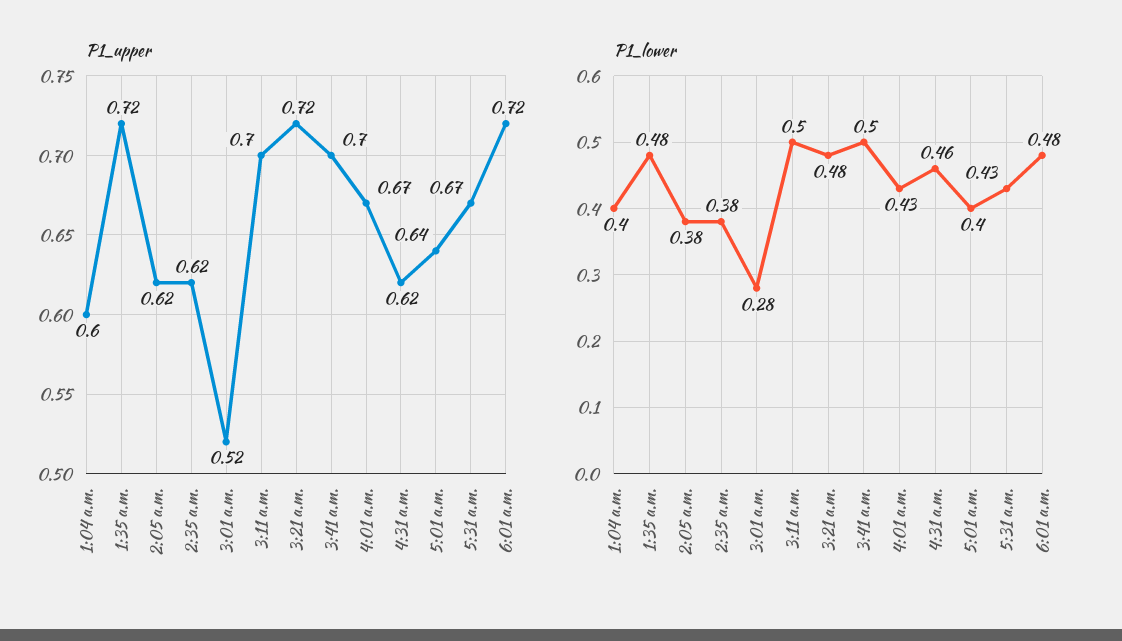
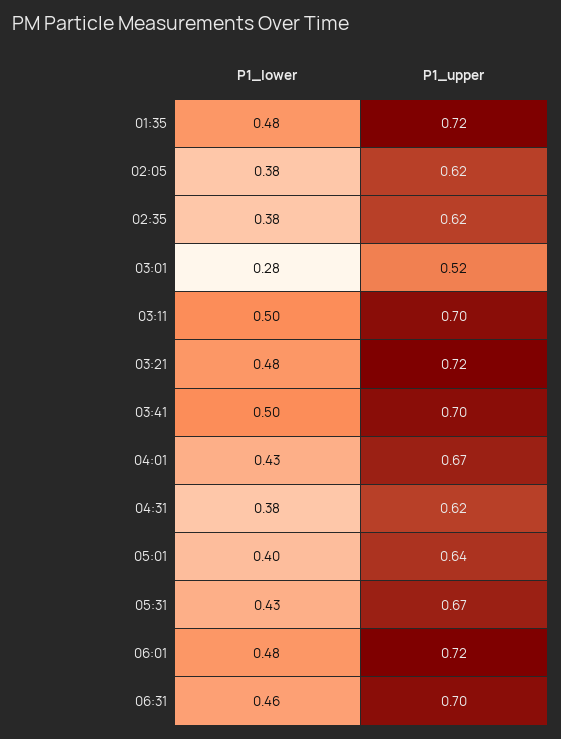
P1_upper, 1:04 a.m.: 0.6 -> none
P1_lower, 1:04 a.m.: 0.4 -> none
P1_lower, 4:31 a.m.: 0.46 -> 0.38
P1_lower, 06:31: none -> 0.46
P1_upper, 06:31: none -> 0.7

